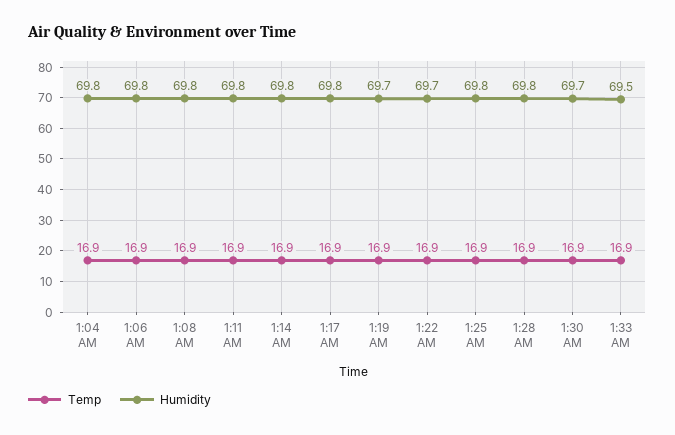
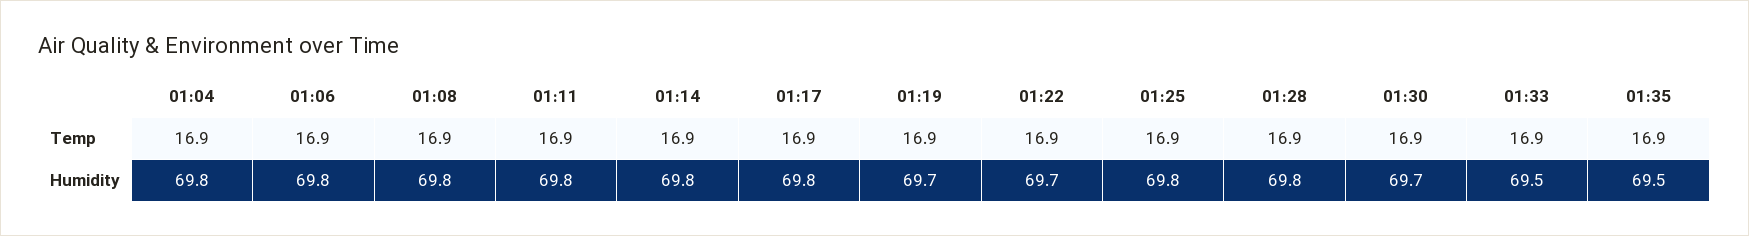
Temp, 01:35: none -> 16.9
Humidity, 01:35: none -> 69.5

